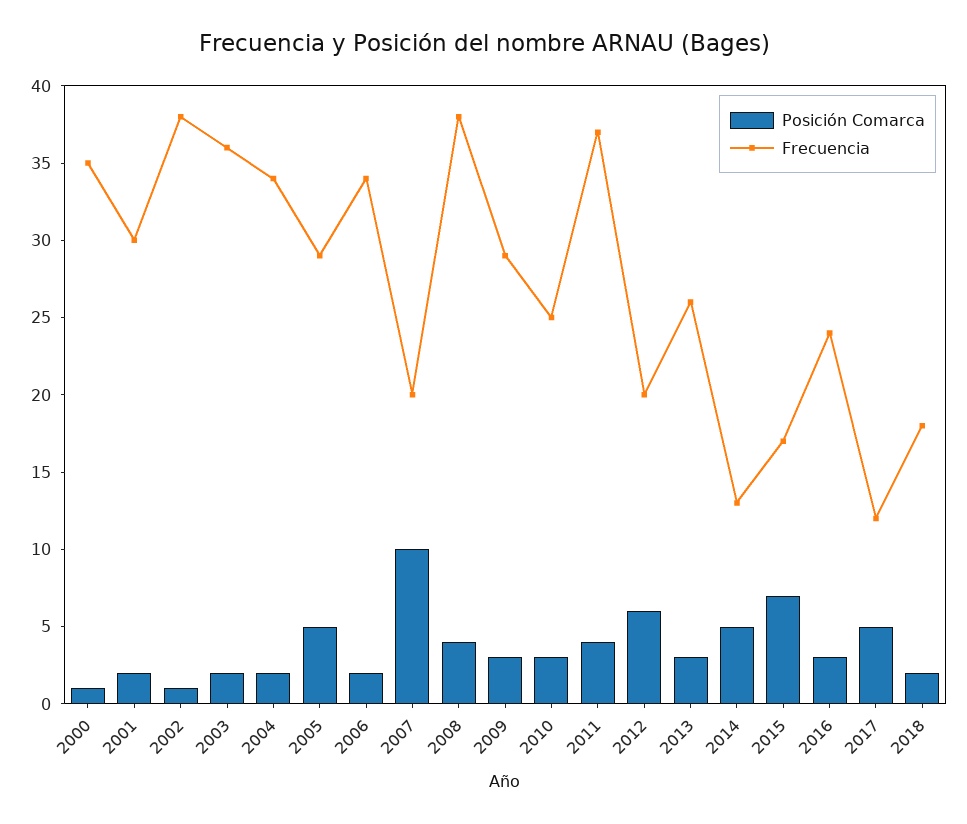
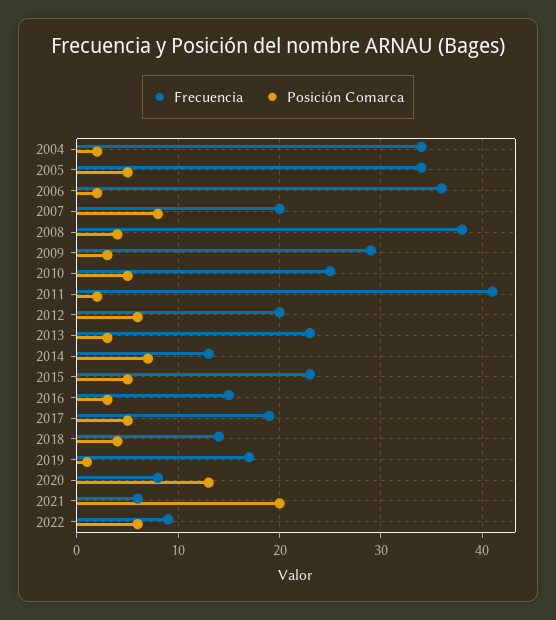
Posición Comarca, 2000: 1 -> none
Frecuencia, 2000: 35 -> none
Posición Comarca, 2001: 2 -> none
Frecuencia, 2001: 30 -> none
Posición Comarca, 2002: 1 -> none
Frecuencia, 2002: 38 -> none
Posición Comarca, 2003: 2 -> none
Frecuencia, 2003: 36 -> none
Frecuencia, 2005: 29 -> 34
Frecuencia, 2006: 34 -> 36
Posición Comarca, 2007: 10 -> 8
Posición Comarca, 2010: 3 -> 5
Posición Comarca, 2011: 4 -> 2
Frecuencia, 2011: 37 -> 41
Frecuencia, 2013: 26 -> 23
Posición Comarca, 2014: 5 -> 7
Posición Comarca, 2015: 7 -> 5
Frecuencia, 2015: 17 -> 23
Frecuencia, 2016: 24 -> 15
Frecuencia, 2017: 12 -> 19
Posición Comarca, 2018: 2 -> 4
Frecuencia, 2018: 18 -> 14
Frecuencia, 2019: none -> 17
Posición Comarca, 2019: none -> 1
Frecuencia, 2020: none -> 8
Posición Comarca, 2020: none -> 13
Frecuencia, 2021: none -> 6
Posición Comarca, 2021: none -> 20
Frecuencia, 2022: none -> 9
Posición Comarca, 2022: none -> 6

